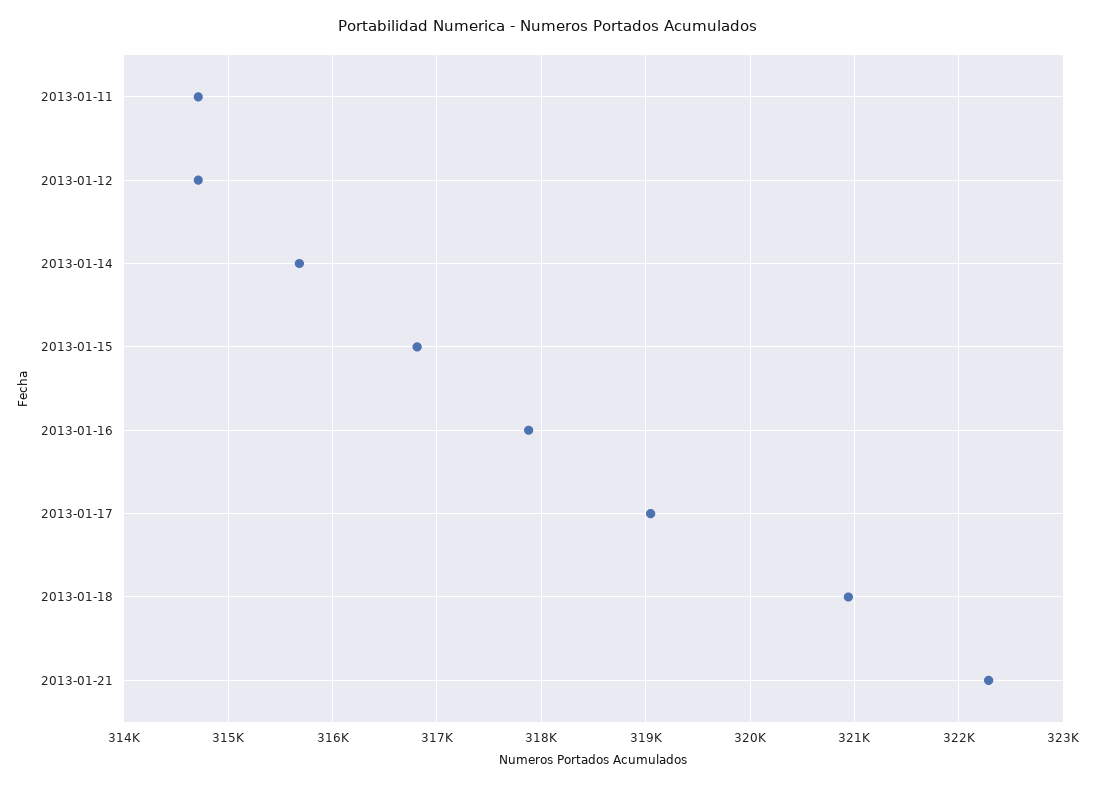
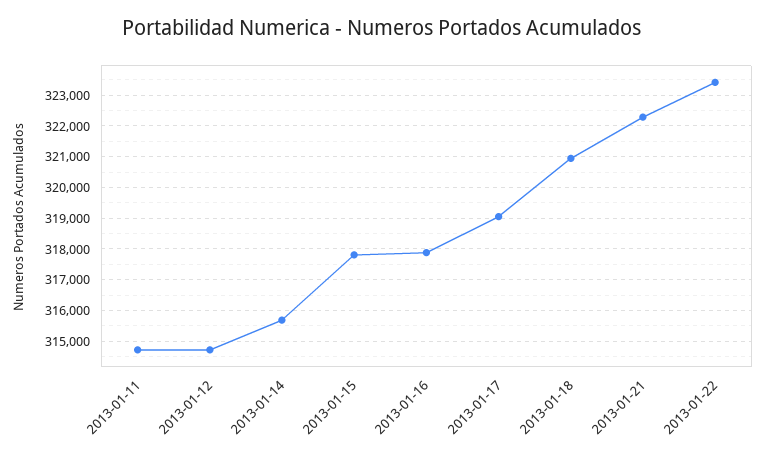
2013-01-15: 316800 -> 317800
2013-01-22: none -> 323400

